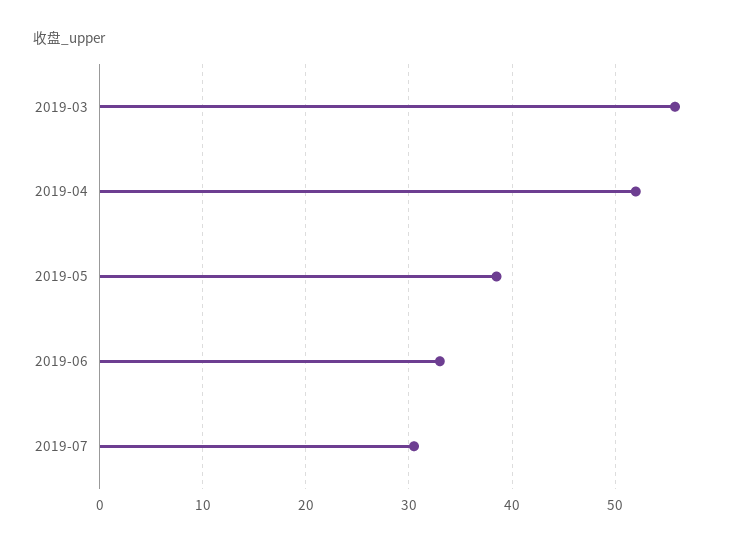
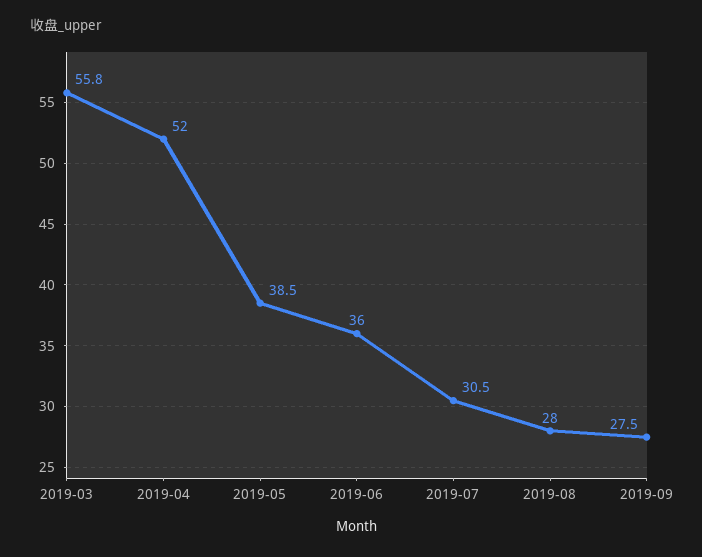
2019-06: 33 -> 36
2019-08: none -> 28
2019-09: none -> 27.5

